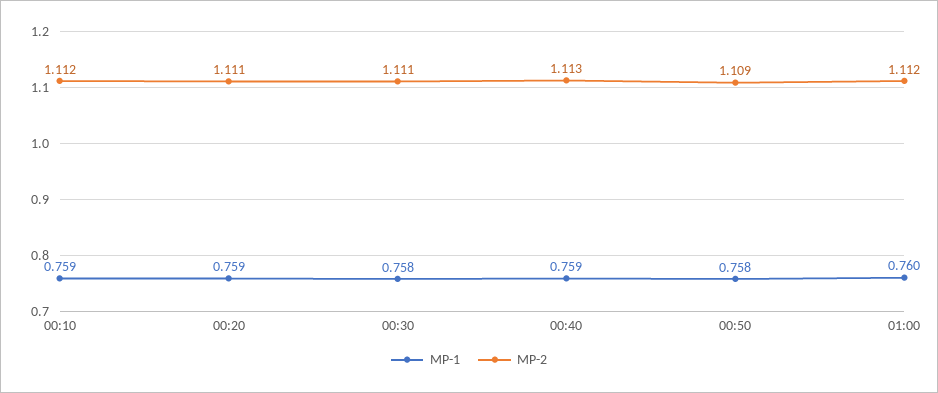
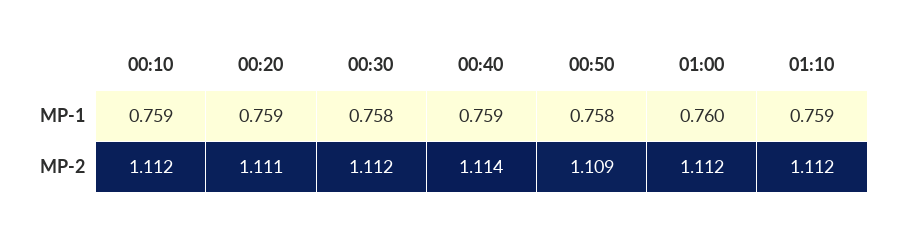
MP-2, 00:30: 1.111 -> 1.112
MP-2, 00:40: 1.113 -> 1.114
MP-1, 01:10: none -> 0.759
MP-2, 01:10: none -> 1.112

